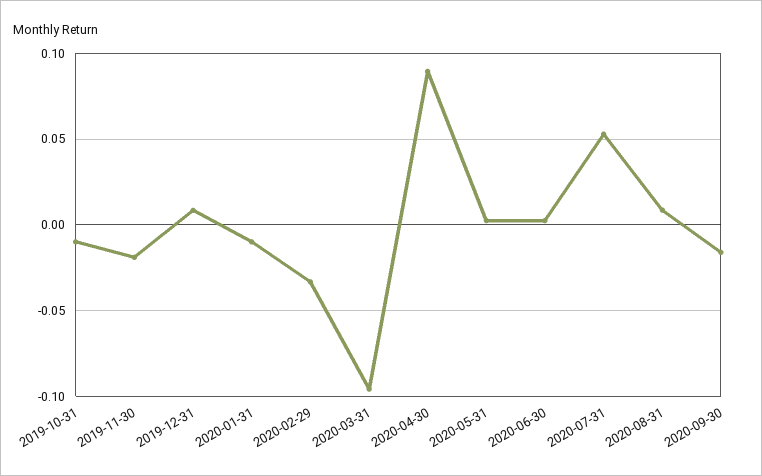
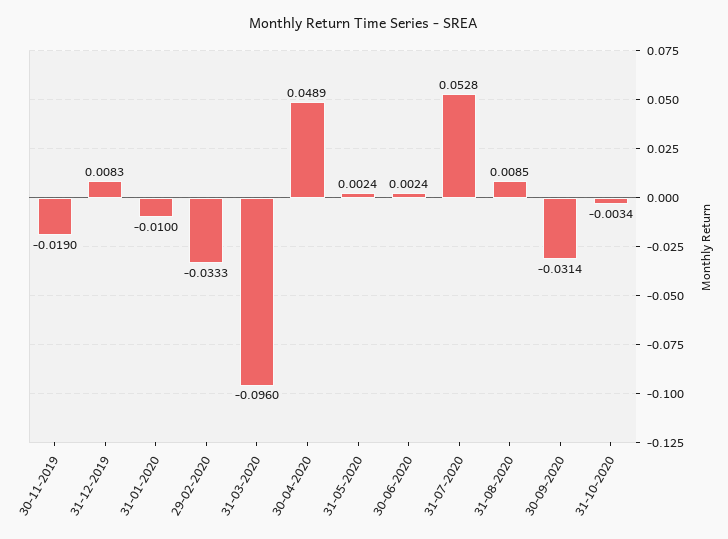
2019-10-31: -0.01 -> none
2020-04-30: 0.09 -> 0.0489
2020-09-30: -0.015 -> -0.0314
31-10-2020: none -> -0.0034

